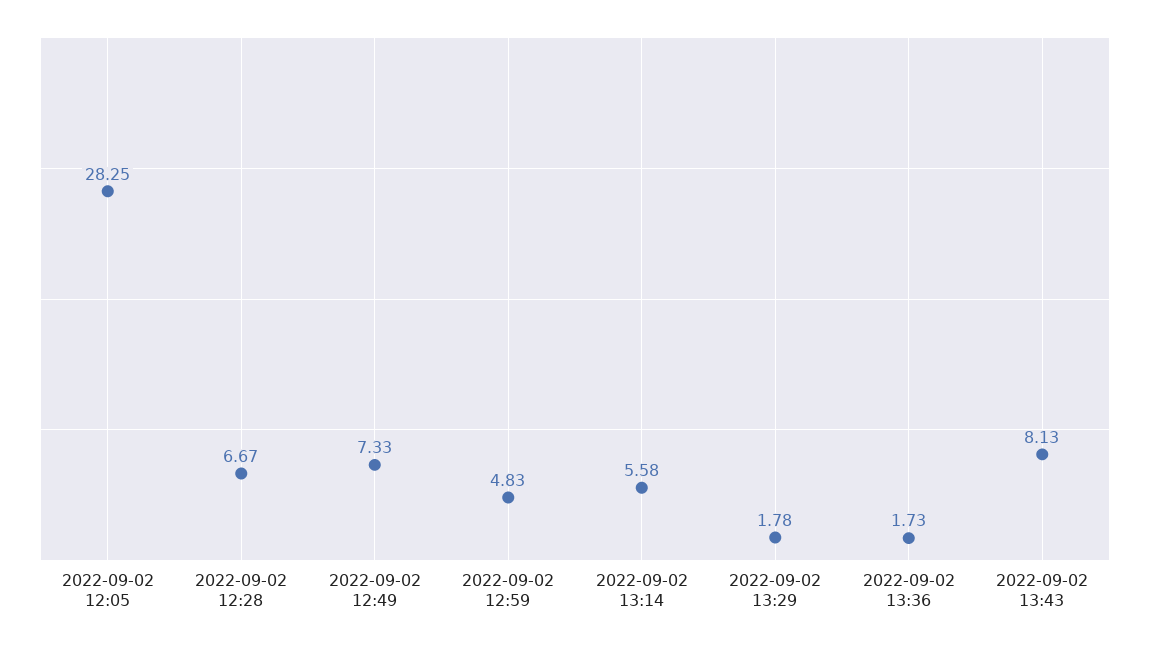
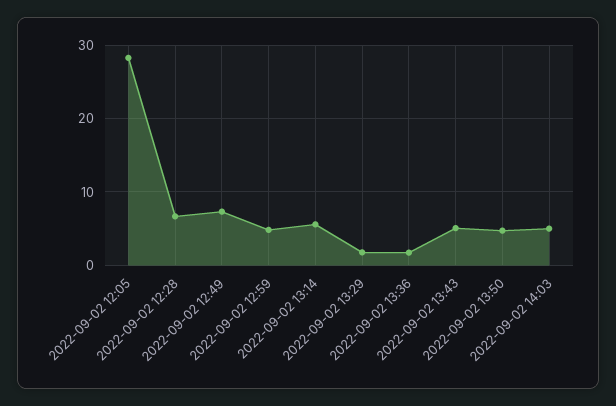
2022-09-02 13:43: 8.13 -> 5
2022-09-02 13:50: none -> 5
2022-09-02 14:03: none -> 5

